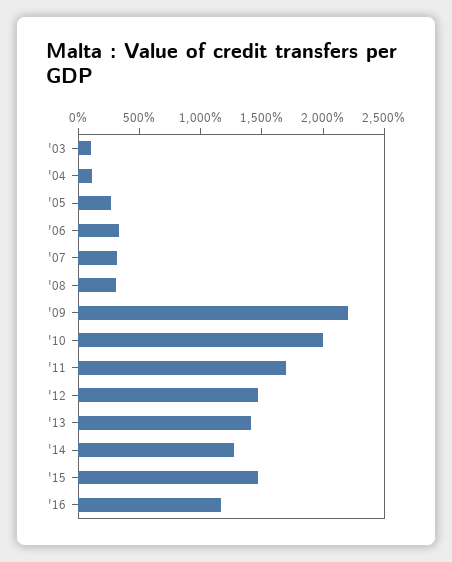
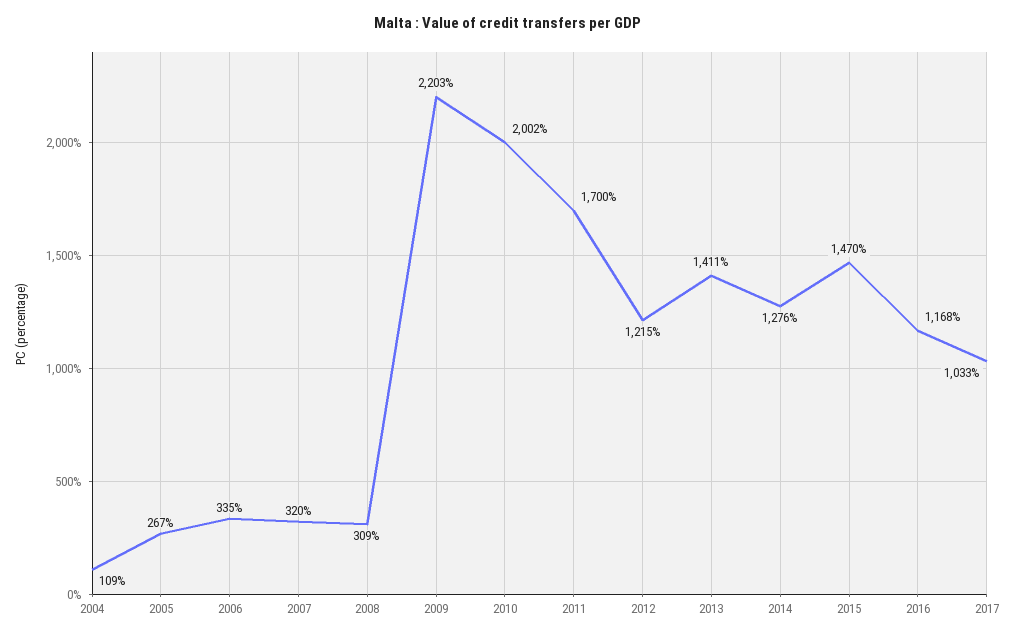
'03: 100 -> none
'12: 1500 -> 1215
2017: none -> 1033

